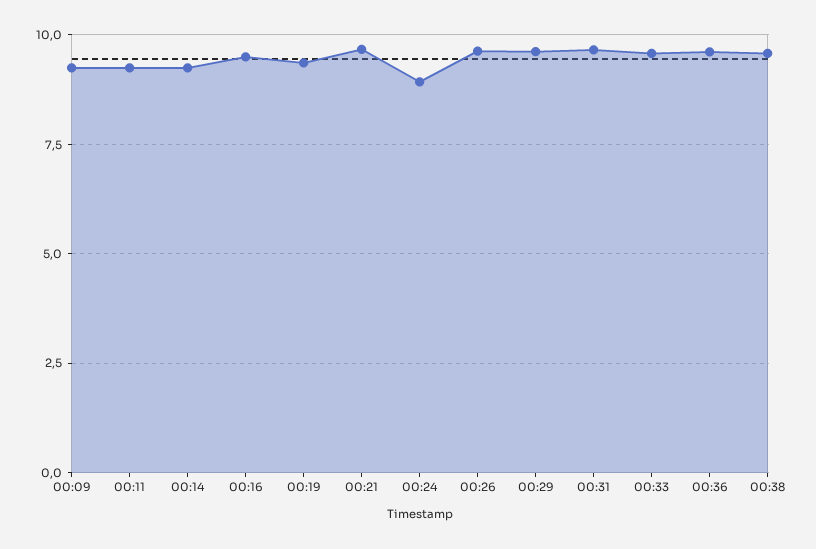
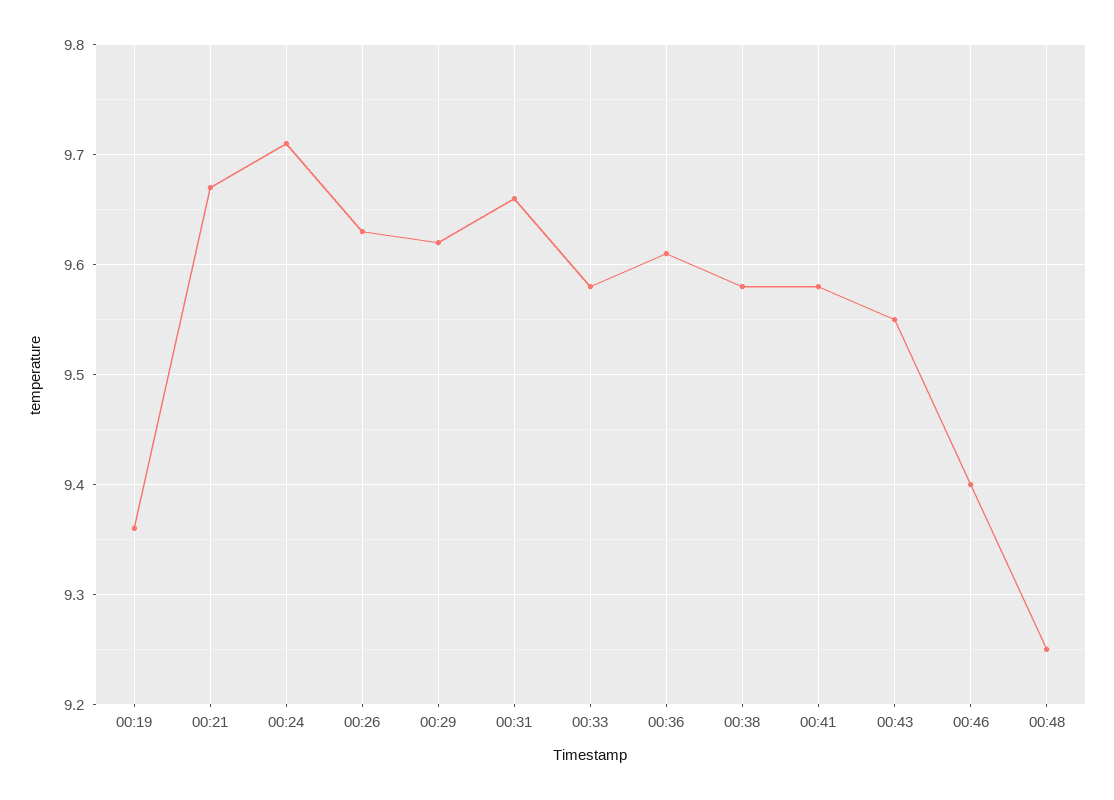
00:09: 9.25 -> none
00:11: 9.25 -> none
00:14: 9.25 -> none
00:16: 9.5 -> none
00:24: 9 -> 9.71
00:41: none -> 9.58
00:43: none -> 9.55
00:46: none -> 9.4
00:48: none -> 9.25

